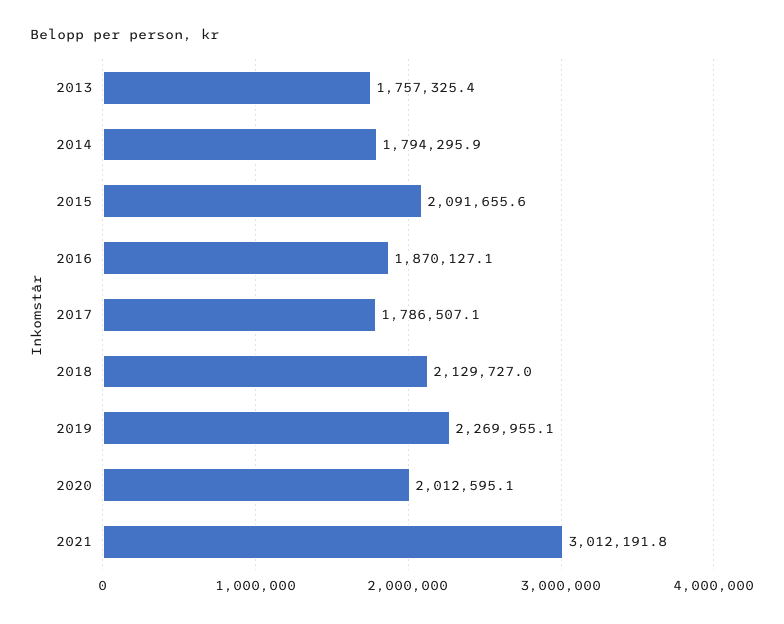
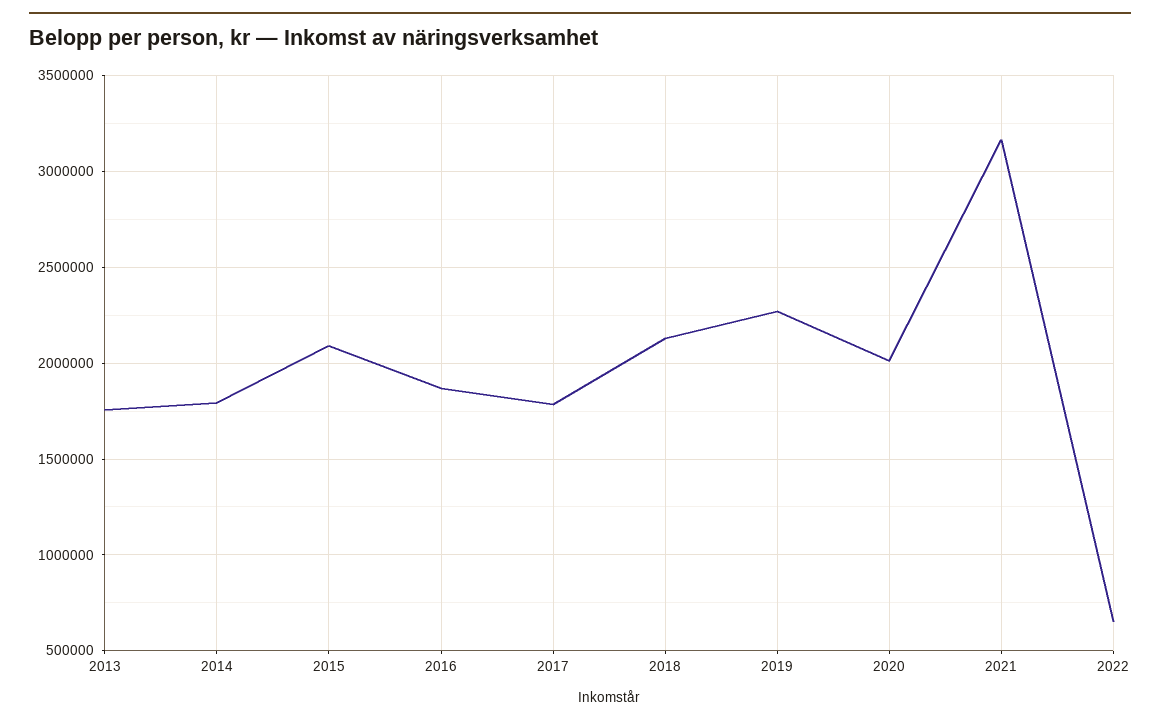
2021: 3012191.8 -> 3150000
2022: none -> 650000

